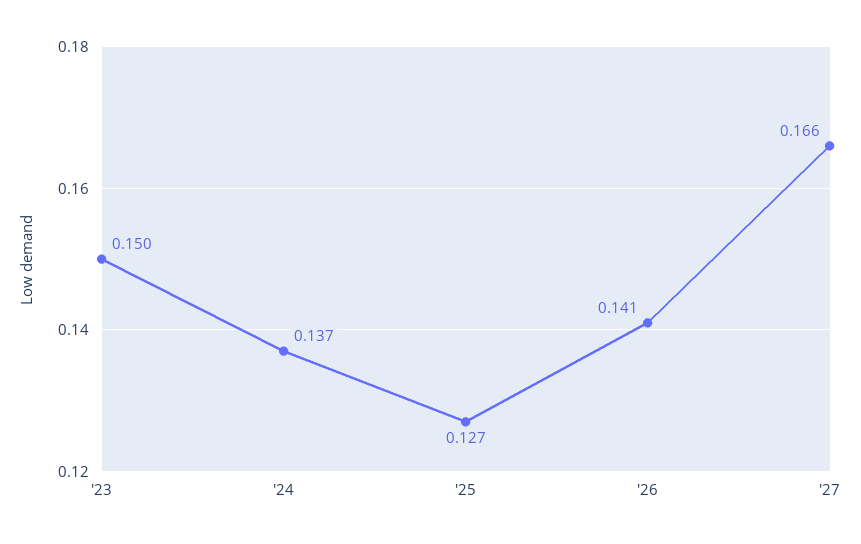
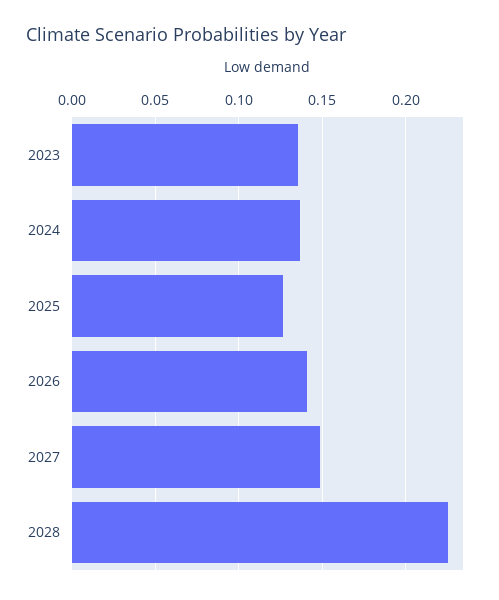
'23: 0.15 -> 0.135
'27: 0.166 -> 0.15
2028: none -> 0.225

